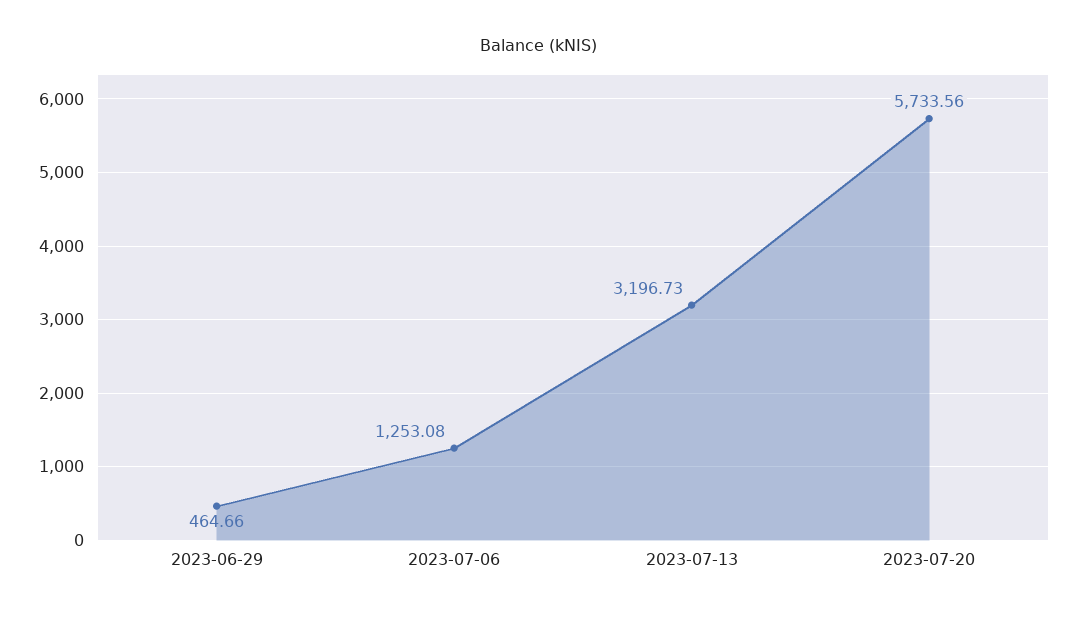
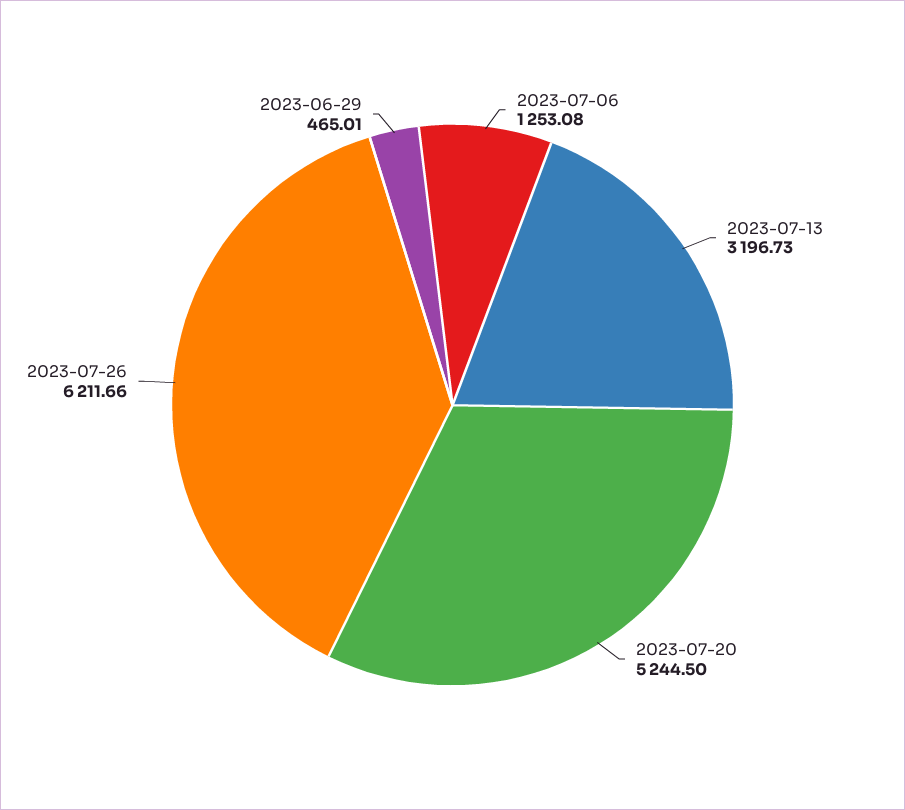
2023-06-29: 464.66 -> 465.01
2023-07-20: 5733.56 -> 5244.5
2023-07-26: none -> 6211.66

